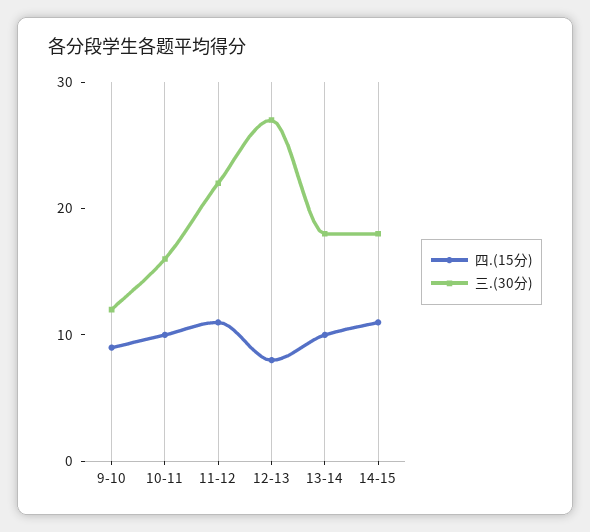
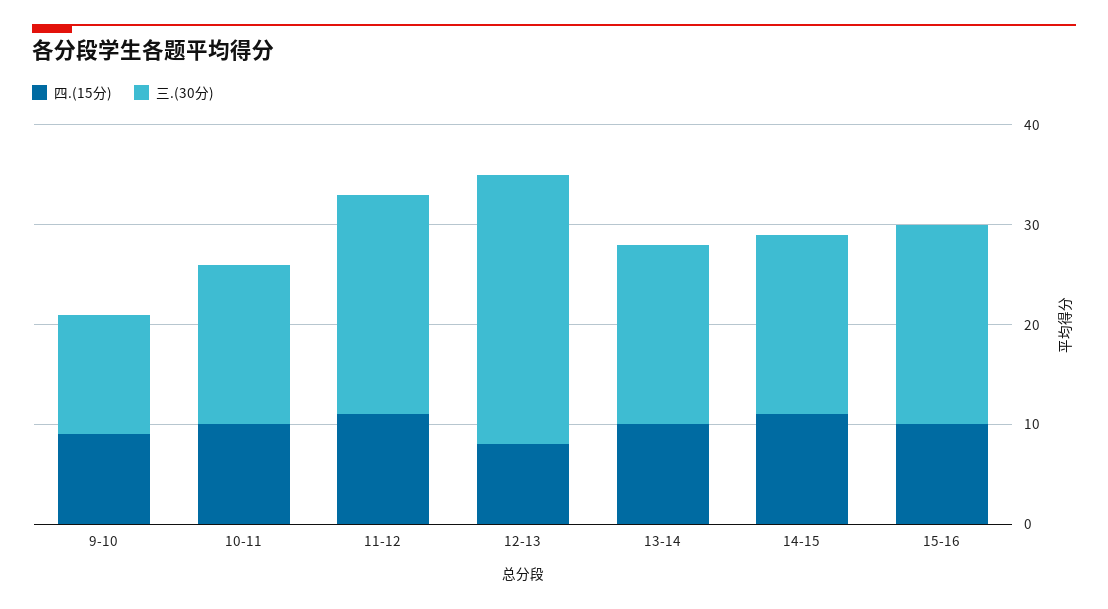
四.(15分), 15-16: none -> 10
三.(30分), 15-16: none -> 20

